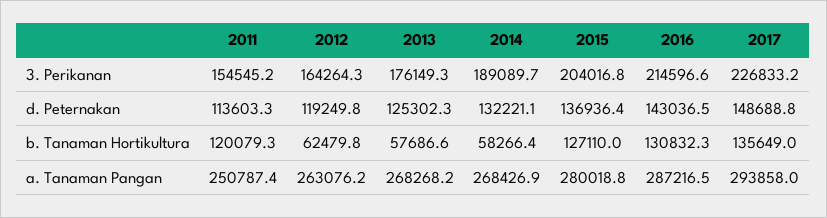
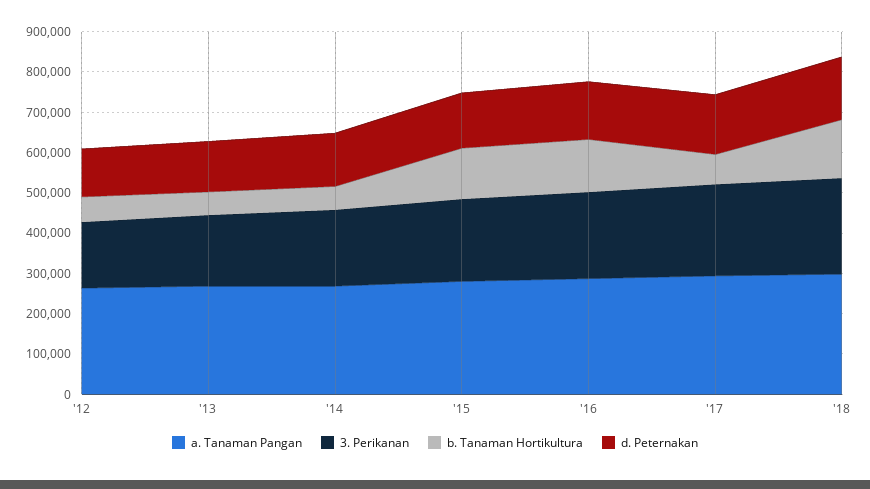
3. Perikanan, 2011: 154545.2 -> none
d. Peternakan, 2011: 113603.3 -> none
b. Tanaman Hortikultura, 2011: 120079.3 -> none
b. Tanaman Hortikultura, 2017: 135649 -> 80000
a. Tanaman Pangan, 2011: 250787.4 -> none
a. Tanaman Pangan, '18: none -> 300000
3. Perikanan, '18: none -> 240000
b. Tanaman Hortikultura, '18: none -> 140000
d. Peternakan, '18: none -> 160000

